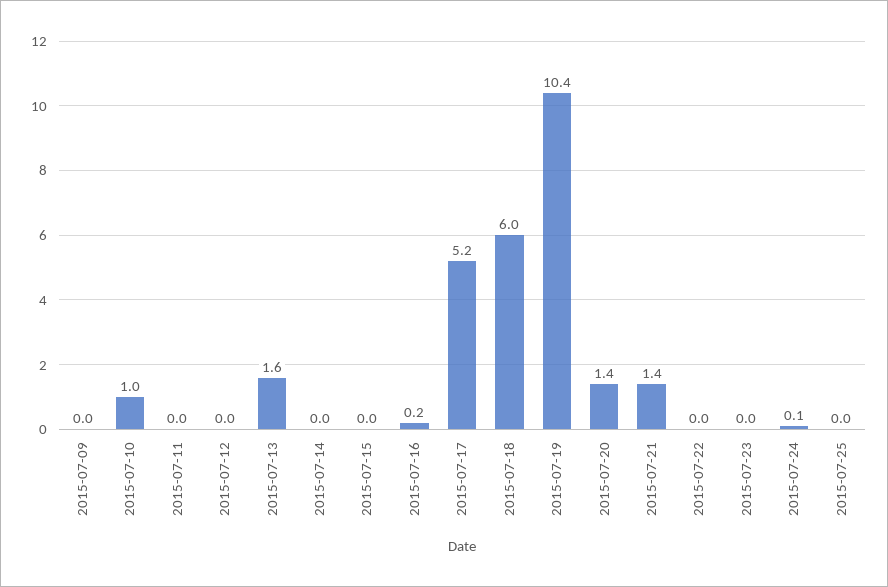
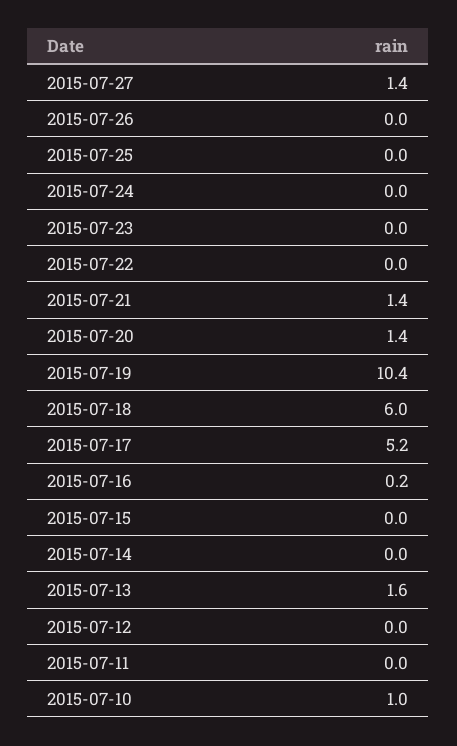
2015-07-09: 0 -> none
2015-07-24: 0.1 -> 0
2015-07-27: none -> 1.4
2015-07-26: none -> 0

